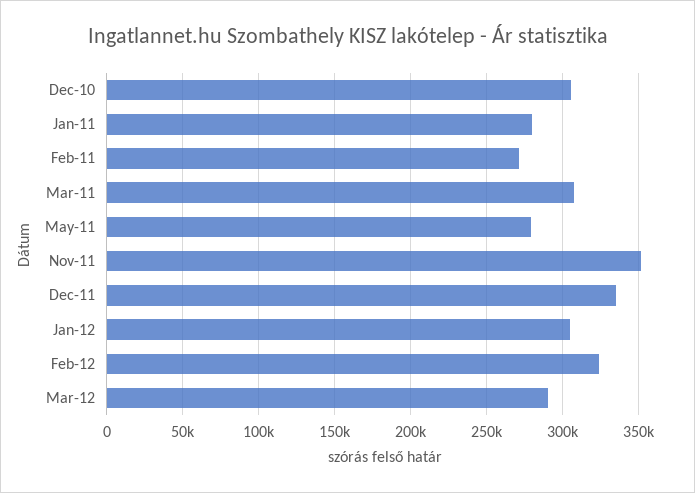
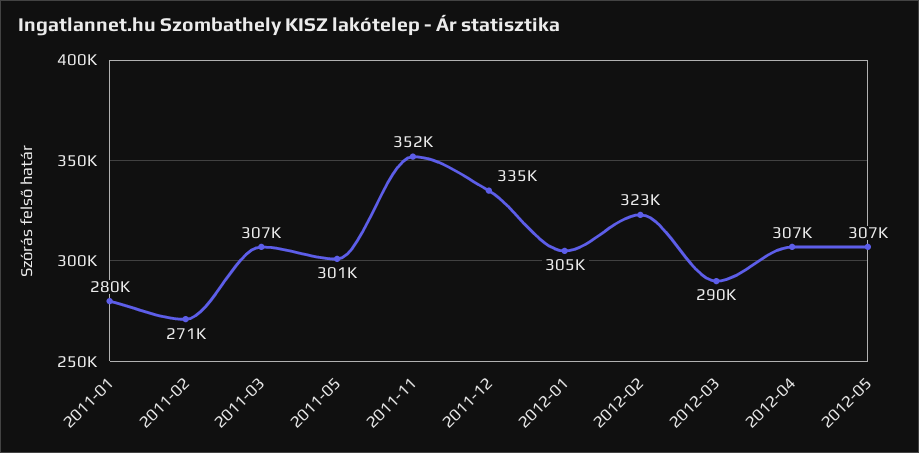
Dec-10: 305000 -> none
May-11: 280000 -> 301000
2012-04: none -> 307000
2012-05: none -> 307000

